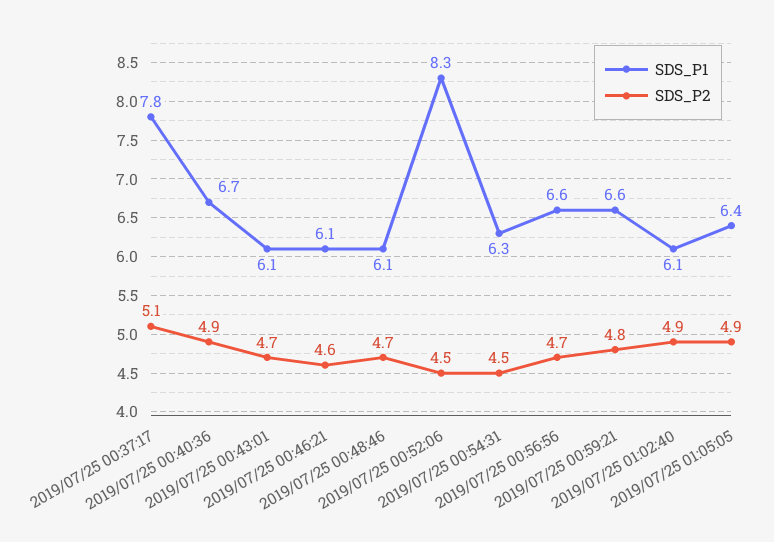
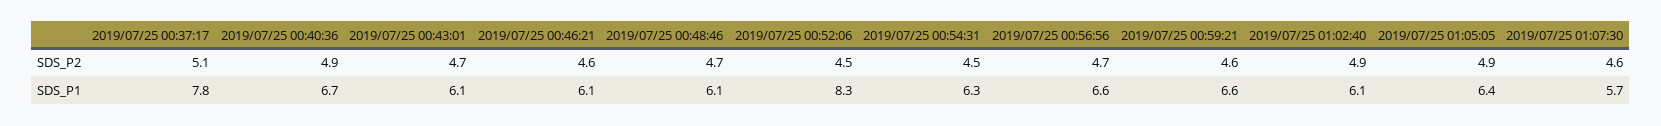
SDS_P2, 2019/07/25 00:59:21: 4.8 -> 4.6
SDS_P2, 2019/07/25 01:07:30: none -> 4.6
SDS_P1, 2019/07/25 01:07:30: none -> 5.7

